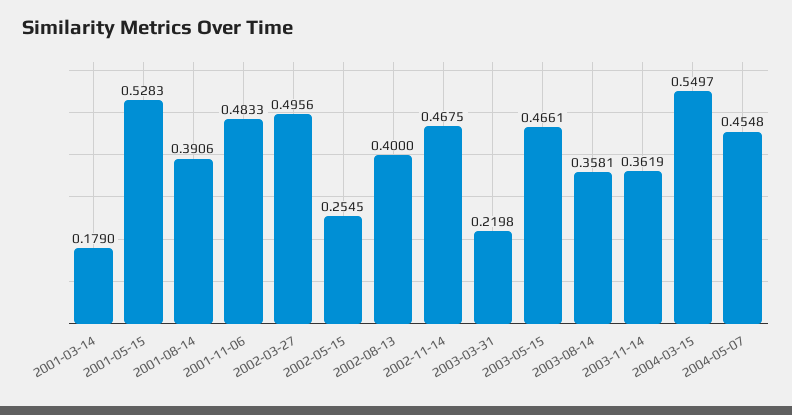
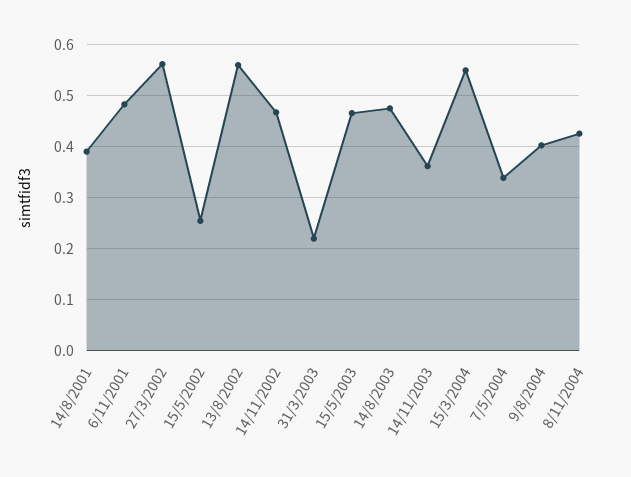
2001-03-14: 0.179 -> none
2001-05-15: 0.5283 -> none
2002-03-27: 0.4956 -> 0.56
2002-08-13: 0.4 -> 0.56
2003-08-14: 0.3581 -> 0.48
2004-05-07: 0.4548 -> 0.34
9/8/2004: none -> 0.4
8/11/2004: none -> 0.42

